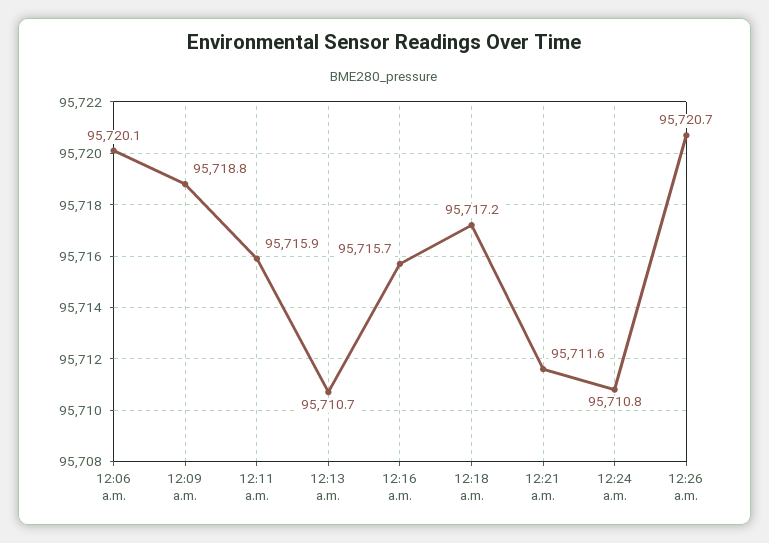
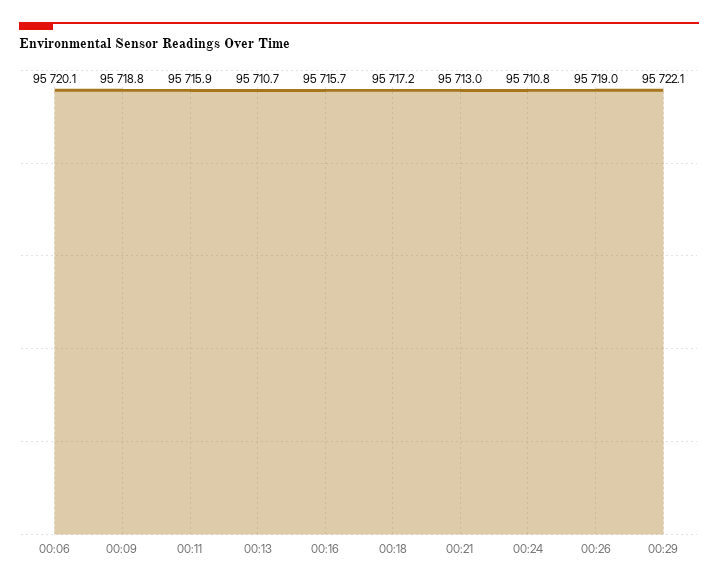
12:21 a.m.: 95711.6 -> 95713
12:26 a.m.: 95720.7 -> 95719
00:29: none -> 95722.1

